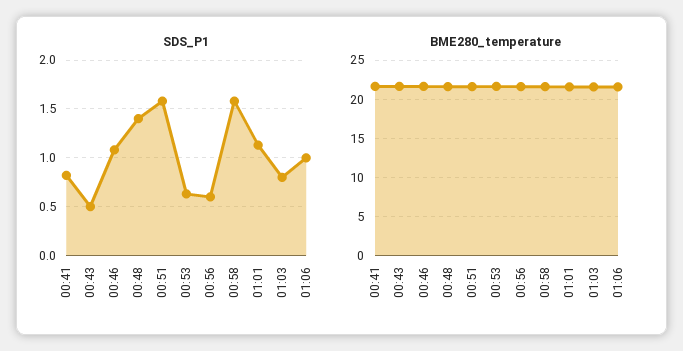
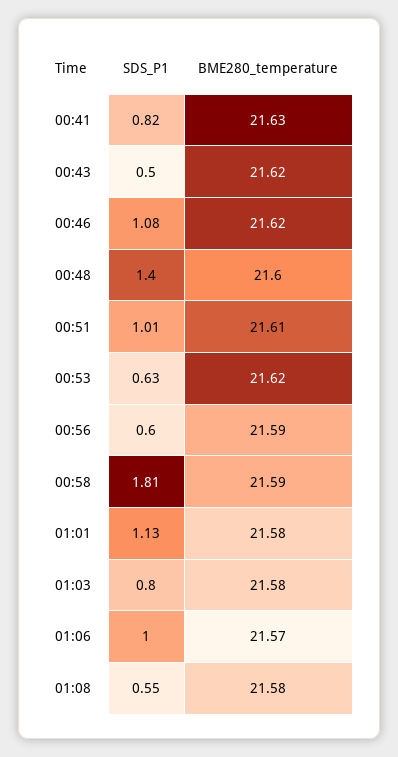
SDS_P1, 00:51: 1.6 -> 1.01
SDS_P1, 00:58: 1.6 -> 1.81
SDS_P1, 01:08: none -> 0.55
BME280_temperature, 01:08: none -> 21.58

